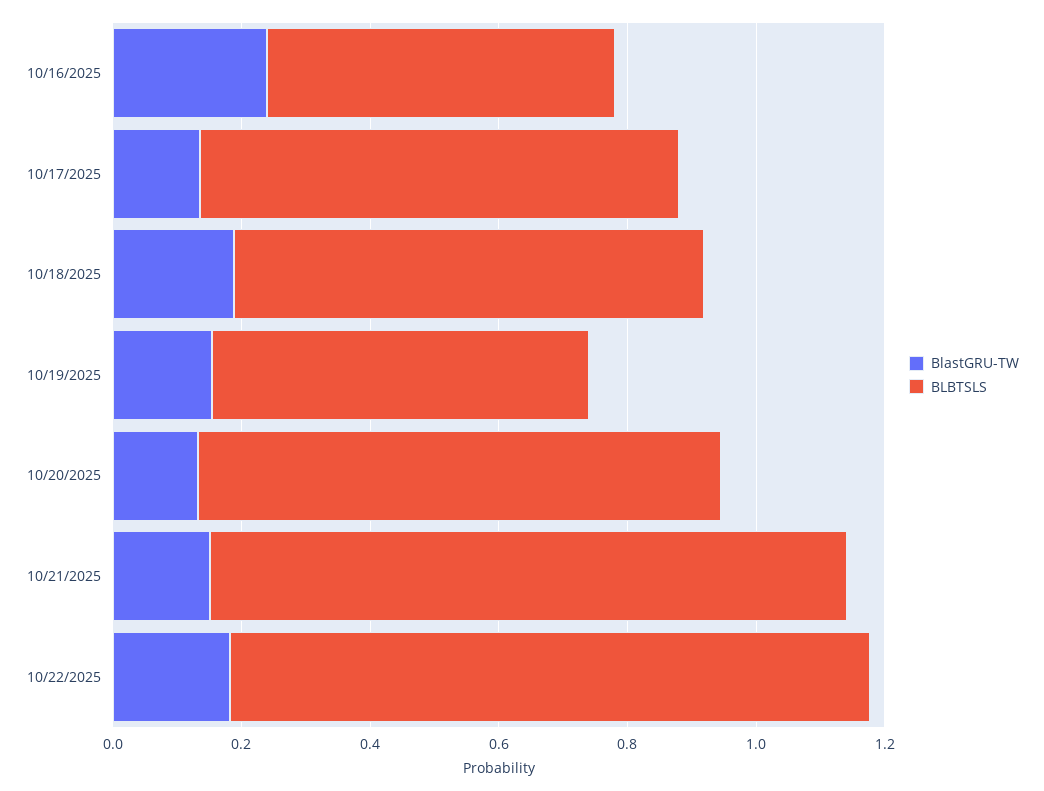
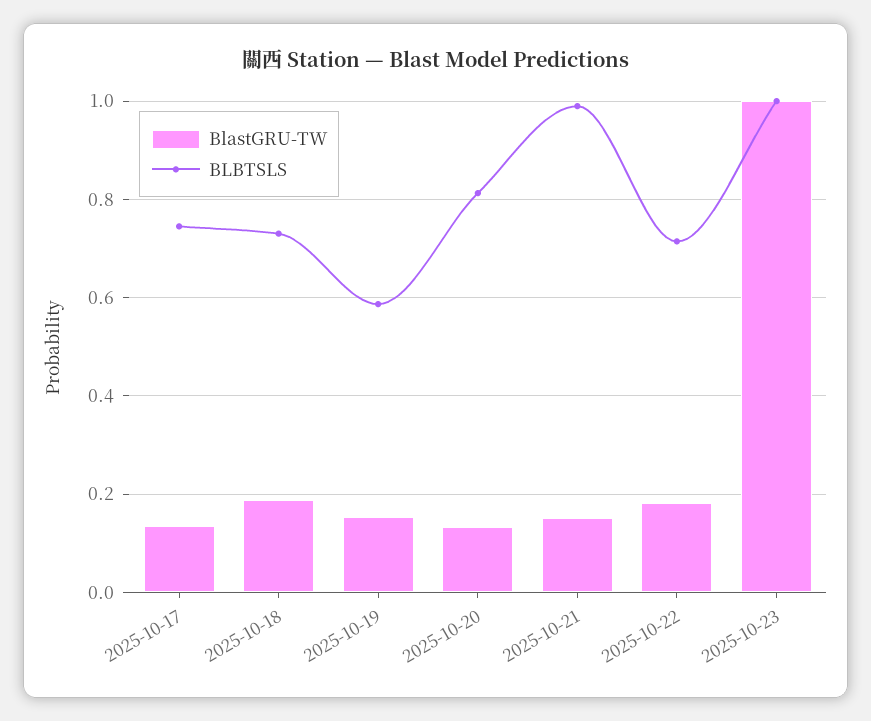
BlastGRU-TW, 10/16/2025: 0.25 -> none
BLBTSLS, 10/16/2025: 0.55 -> none
BLBTSLS, 10/22/2025: 1 -> 0.72
BlastGRU-TW, 2025-10-23: none -> 1
BLBTSLS, 2025-10-23: none -> 1

